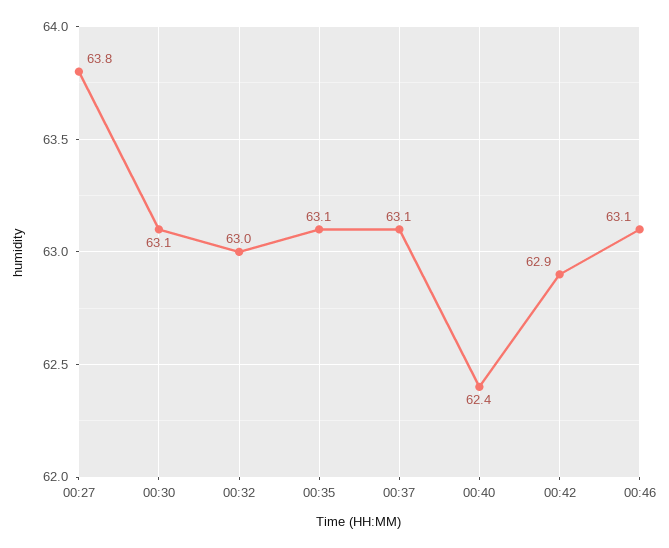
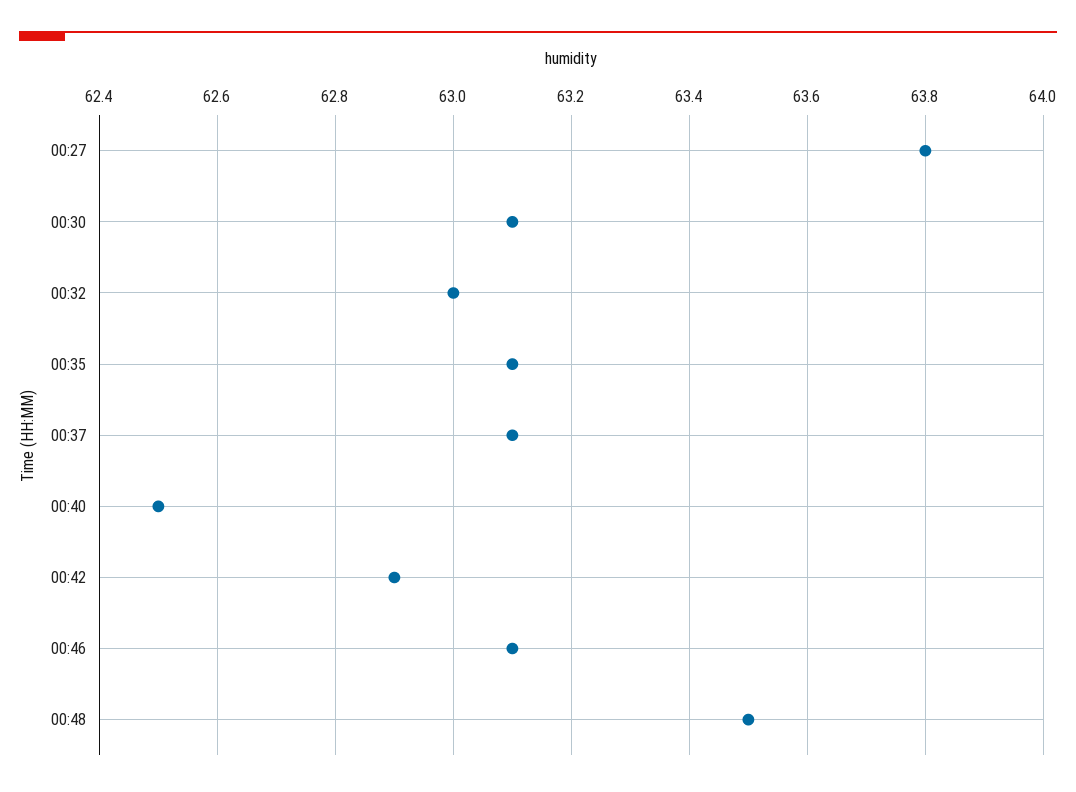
00:40: 62.4 -> 62.5
00:48: none -> 63.5

